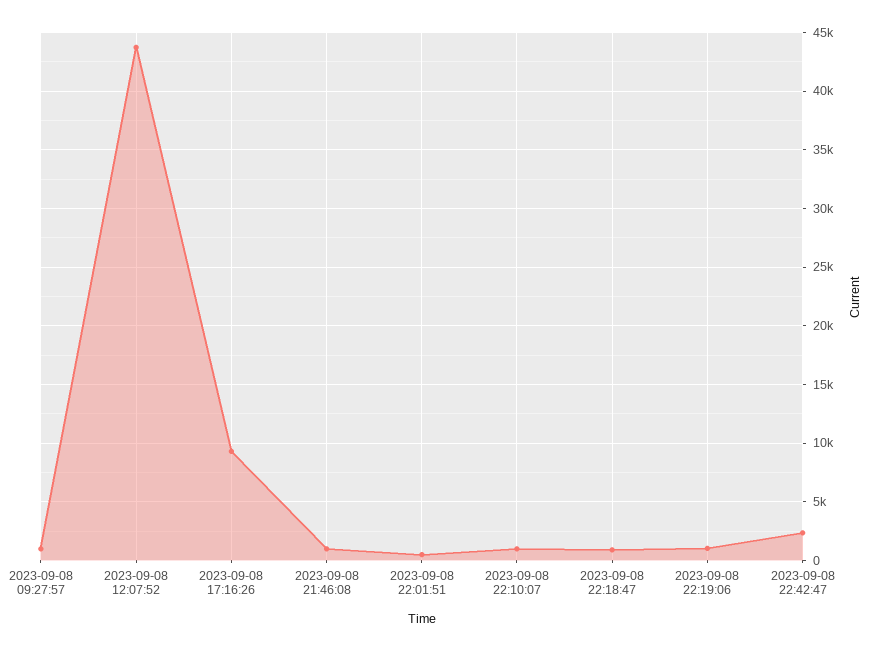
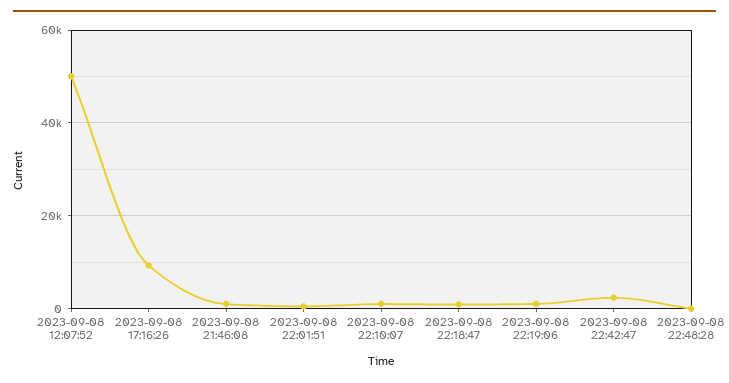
2023-09-08 09:27:57: 1000 -> none
2023-09-08 12:07:52: 44000 -> 50000
2023-09-08 22:48:28: none -> 0

